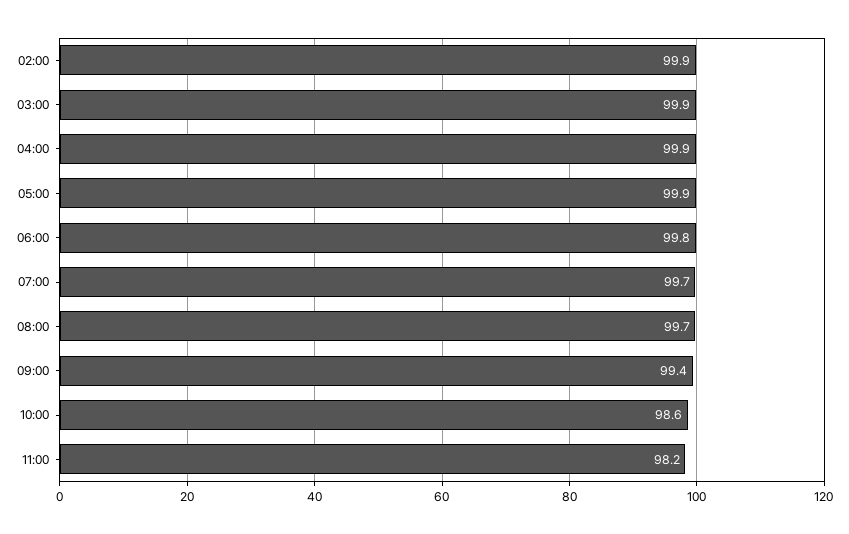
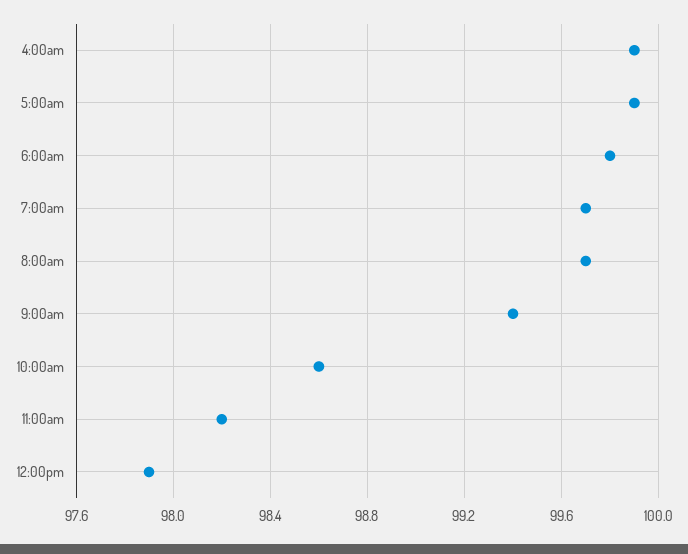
02:00: 99.9 -> none
03:00: 99.9 -> none
12:00pm: none -> 97.9

